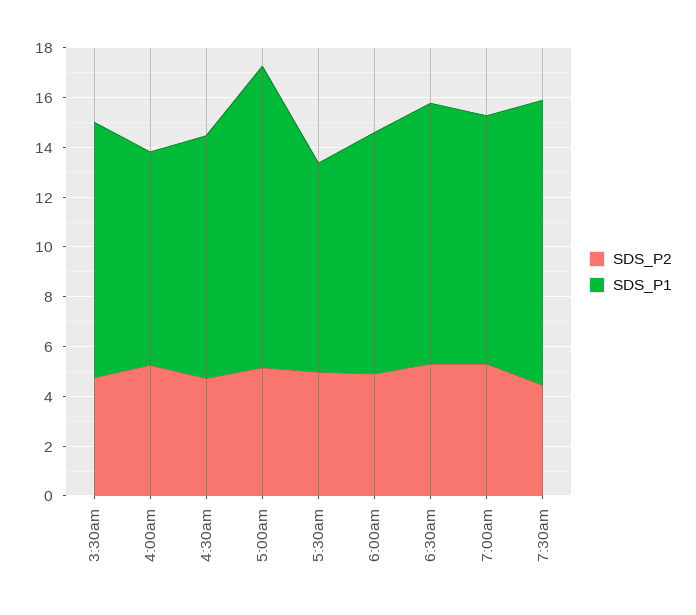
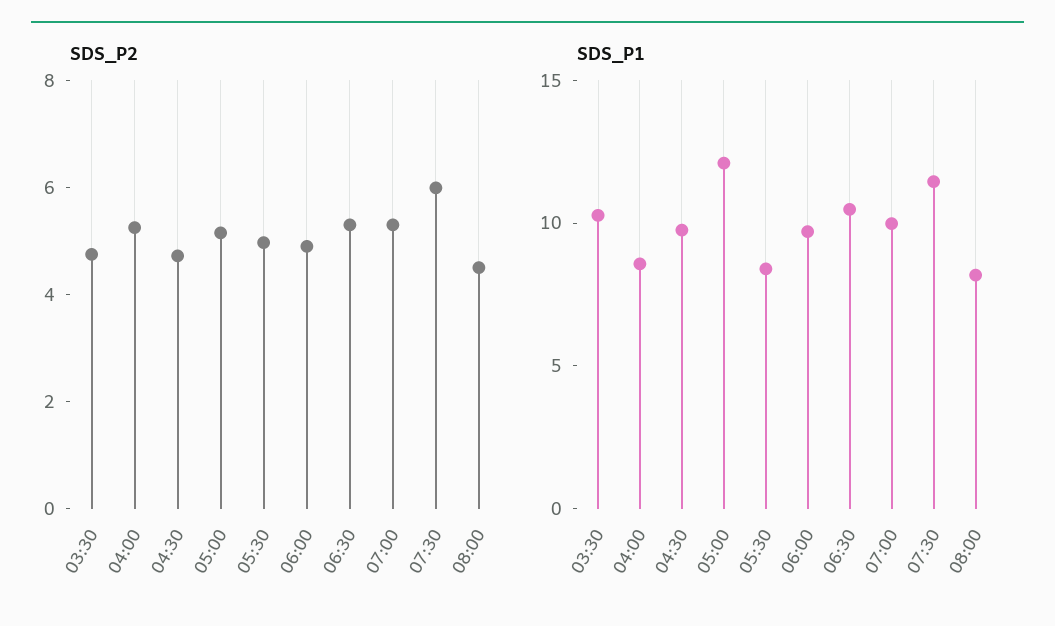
SDS_P2, 7:30am: 4.5 -> 6
SDS_P2, 08:00: none -> 4.5
SDS_P1, 08:00: none -> 8

